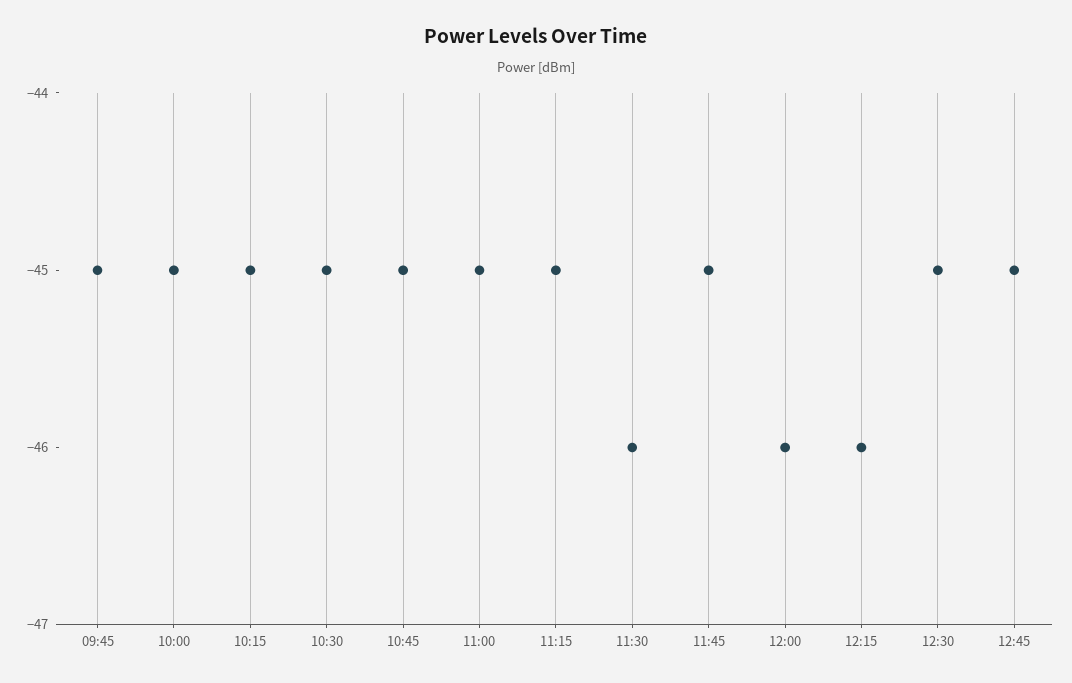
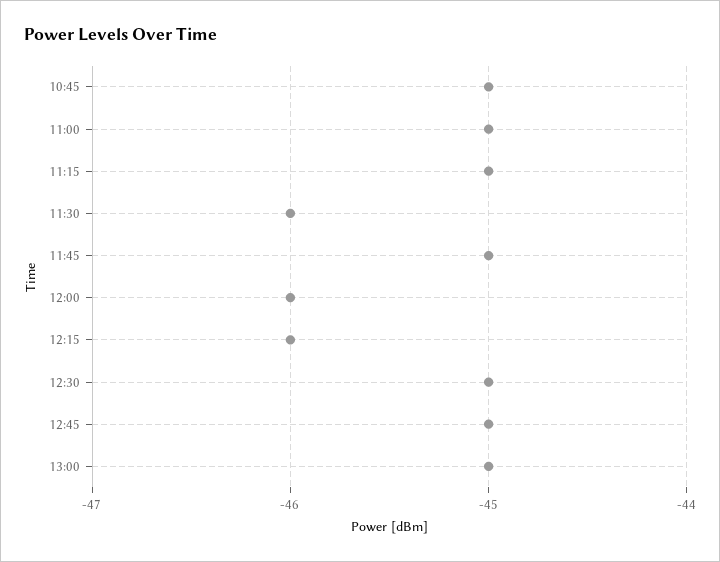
09:45: -45 -> none
10:00: -45 -> none
10:15: -45 -> none
10:30: -45 -> none
13:00: none -> -45

